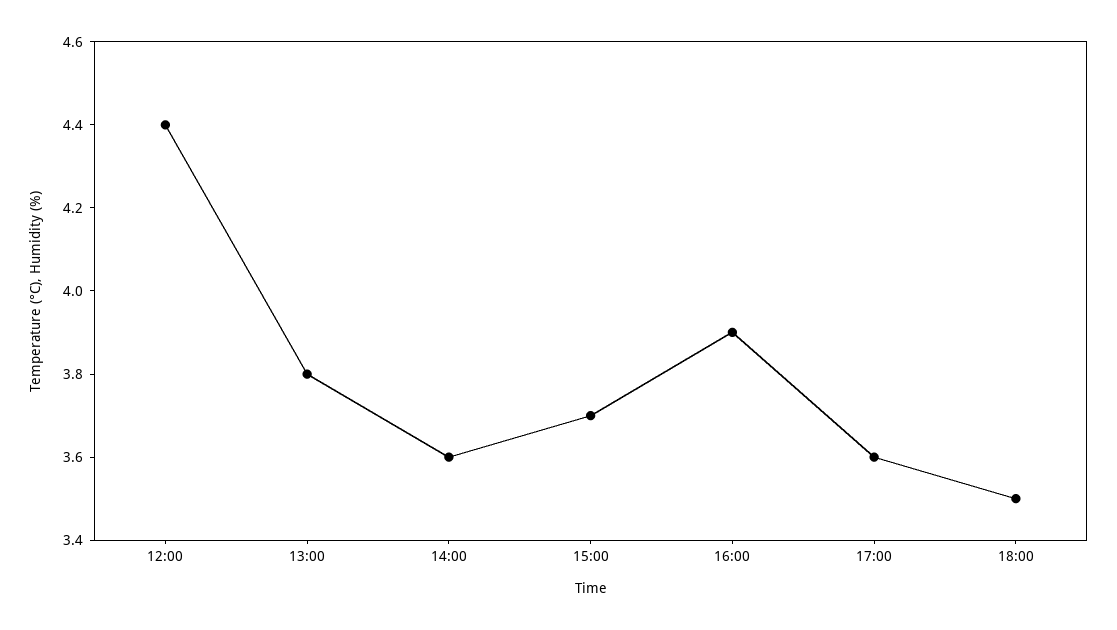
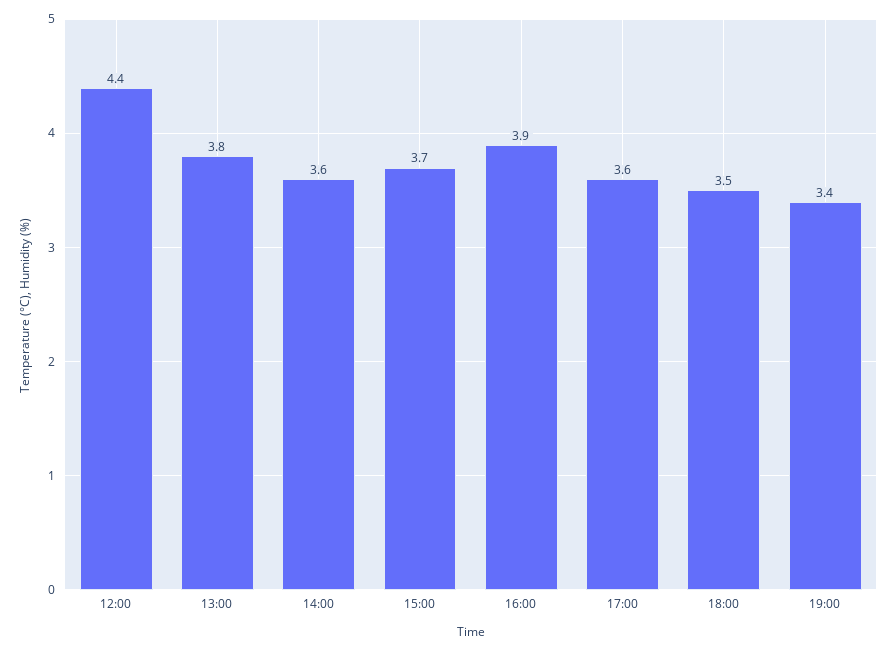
19:00: none -> 3.4

